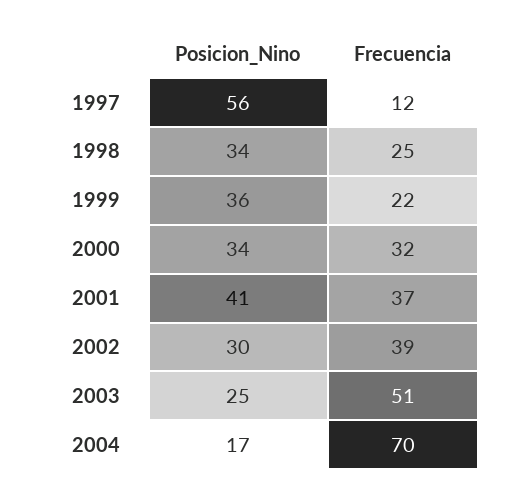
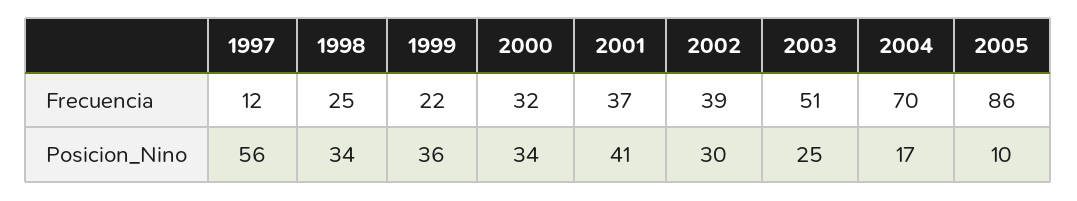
Frecuencia, 2005: none -> 86
Posicion_Nino, 2005: none -> 10

